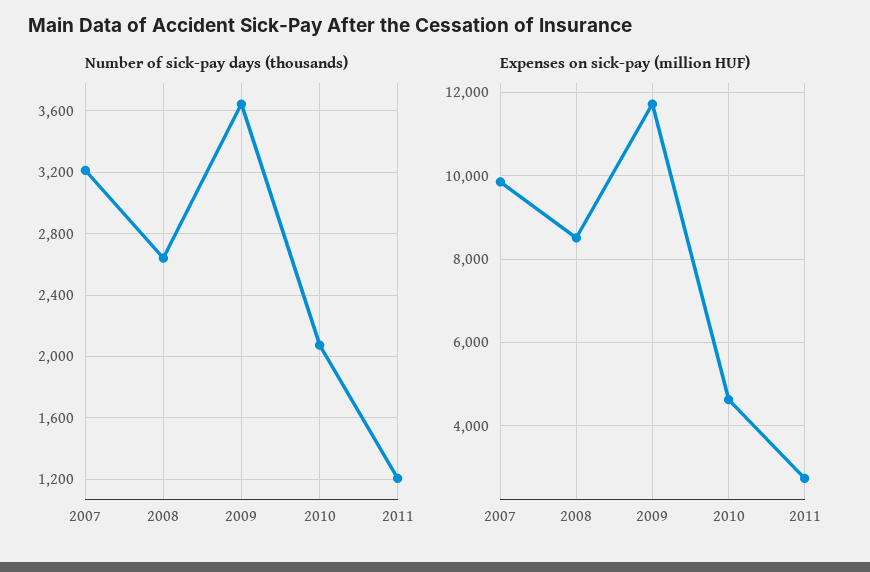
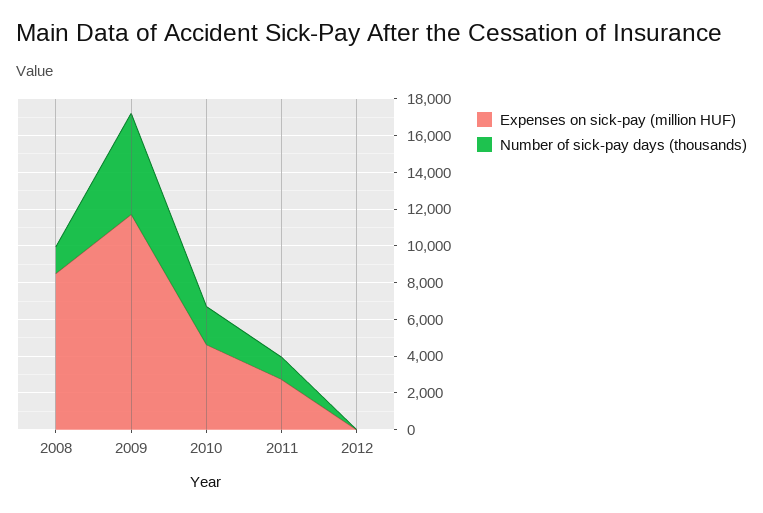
Number of sick-pay days (thousands), 2007: 3200 -> none
Number of sick-pay days (thousands), 2008: 2650 -> 1500
Number of sick-pay days (thousands), 2009: 3650 -> 5500
Expenses on sick-pay (million HUF), 2007: 9800 -> none
Expenses on sick-pay (million HUF), 2012: none -> 0
Number of sick-pay days (thousands), 2012: none -> 0

